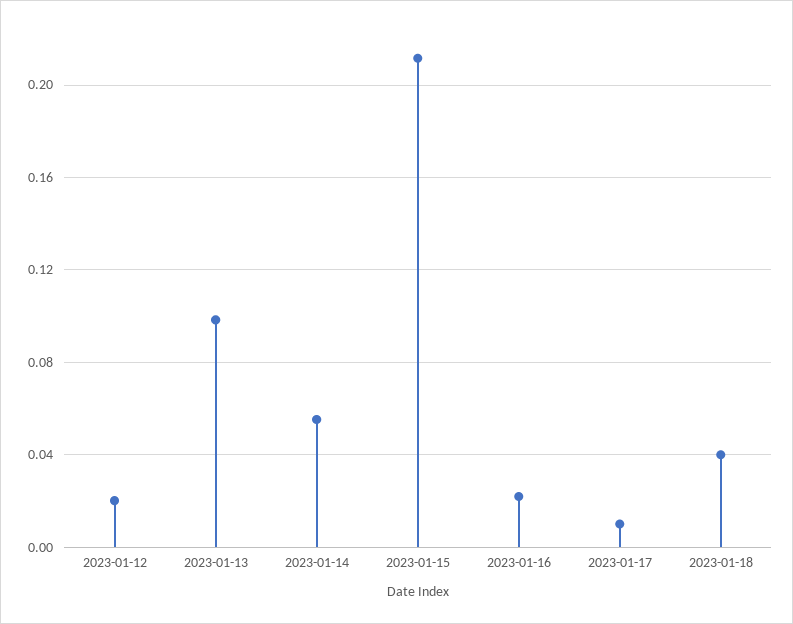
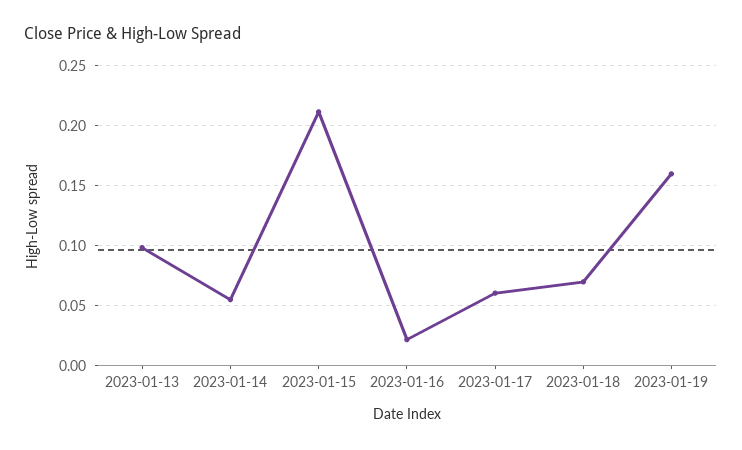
2023-01-12: 0.02 -> none
2023-01-17: 0.01 -> 0.06
2023-01-18: 0.04 -> 0.07
2023-01-19: none -> 0.16

